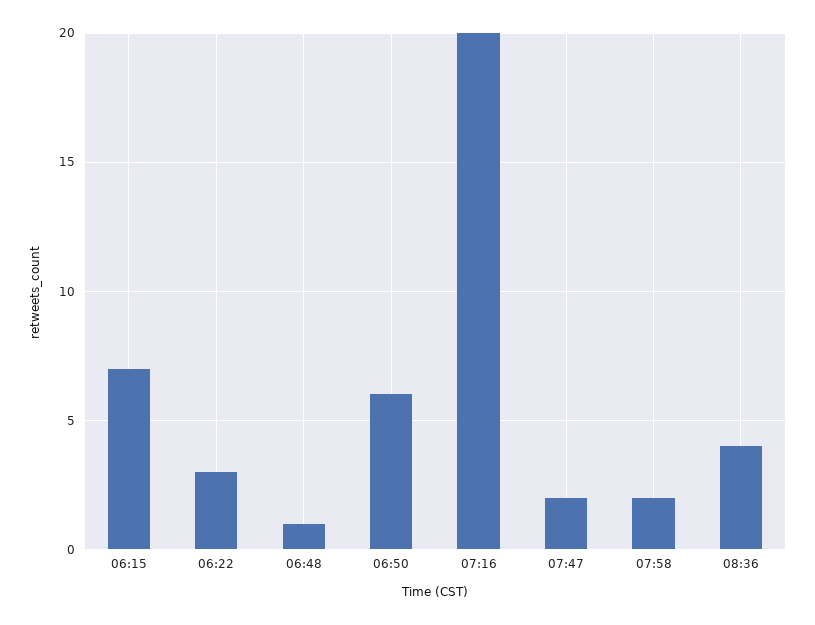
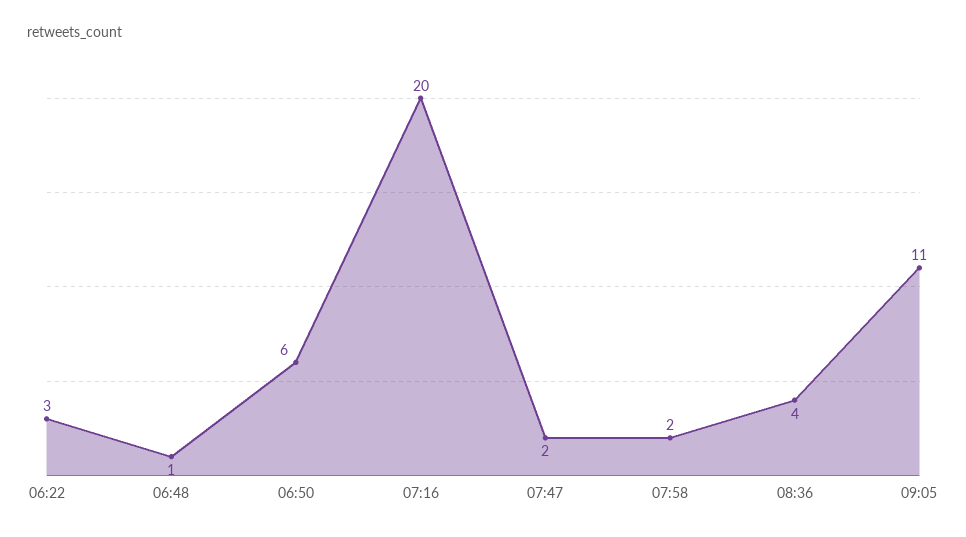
06:15: 7 -> none
09:05: none -> 11

